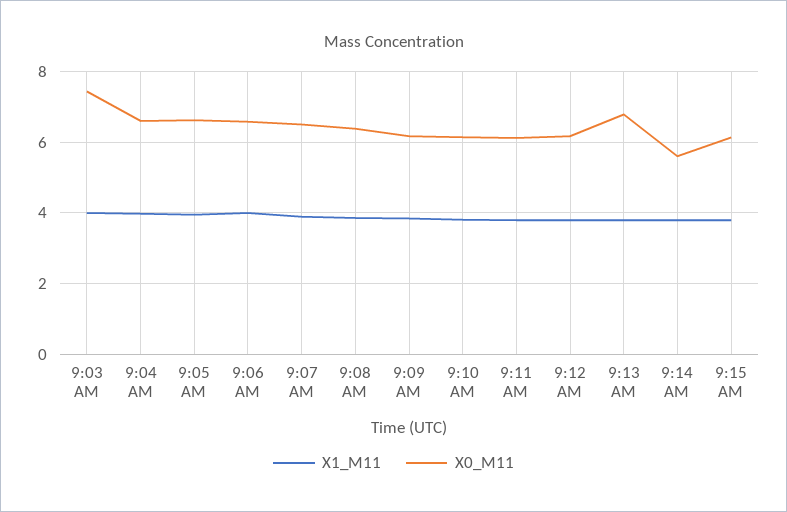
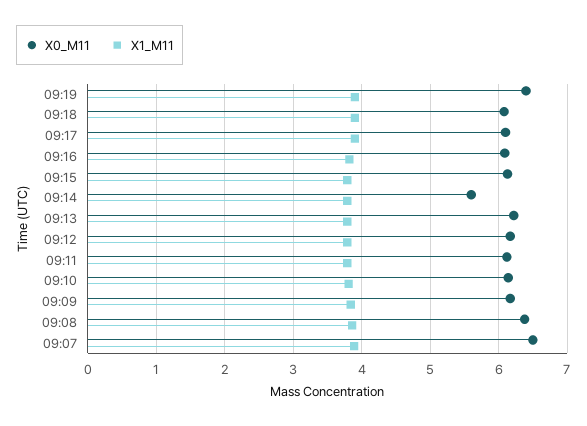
X1_M11, 9:03 AM: 4 -> none
X0_M11, 9:03 AM: 7.4 -> none
X1_M11, 9:04 AM: 4 -> none
X0_M11, 9:04 AM: 6.6 -> none
X1_M11, 9:05 AM: 4 -> none
X0_M11, 9:05 AM: 6.6 -> none
X1_M11, 9:06 AM: 4 -> none
X0_M11, 9:06 AM: 6.6 -> none
X0_M11, 9:13 AM: 6.8 -> 6.2
X0_M11, 09:19: none -> 6.4
X1_M11, 09:19: none -> 3.9
X0_M11, 09:18: none -> 6.1
X1_M11, 09:18: none -> 3.9
X0_M11, 09:17: none -> 6.1
X1_M11, 09:17: none -> 3.9
X0_M11, 09:16: none -> 6.1
X1_M11, 09:16: none -> 3.8

